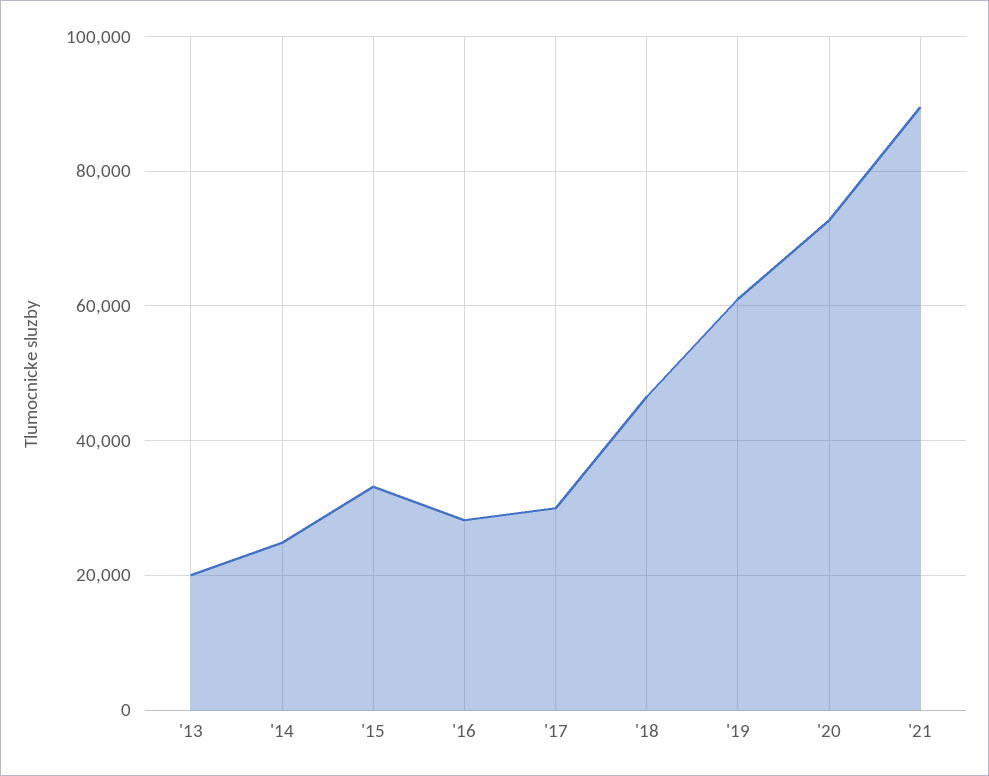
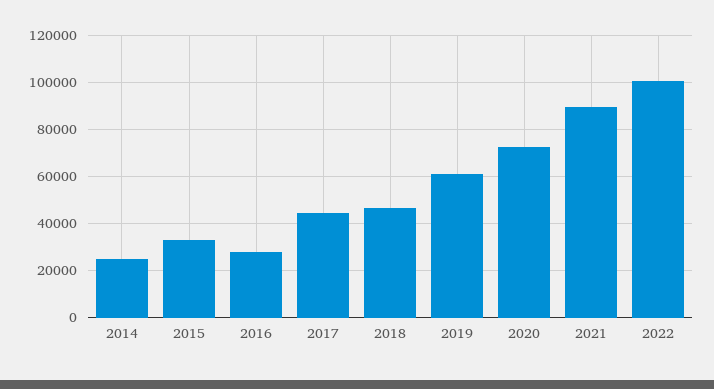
'13: 20000 -> none
'17: 30000 -> 45000
2022: none -> 100000

